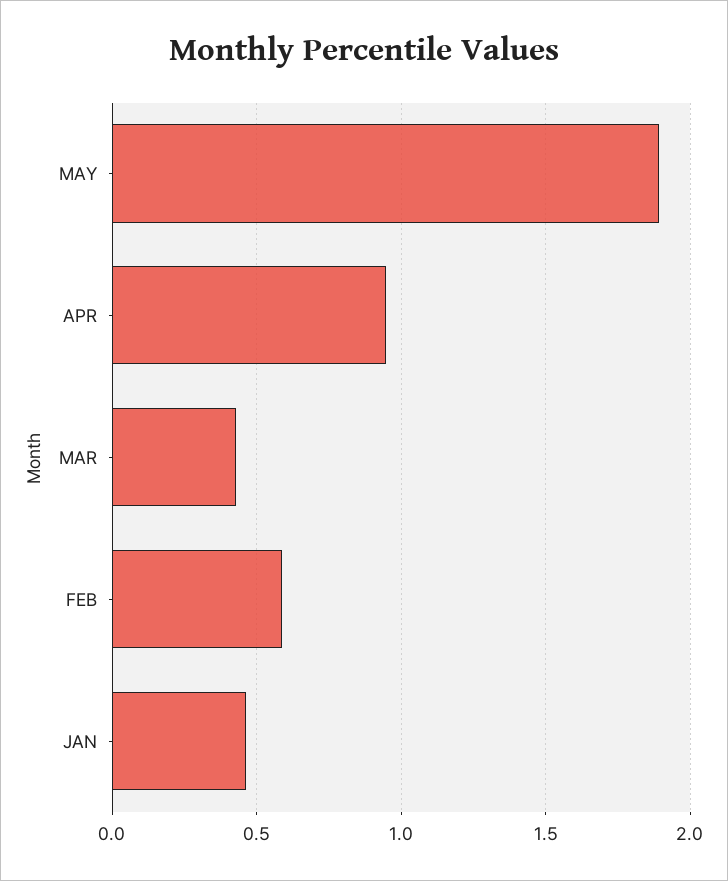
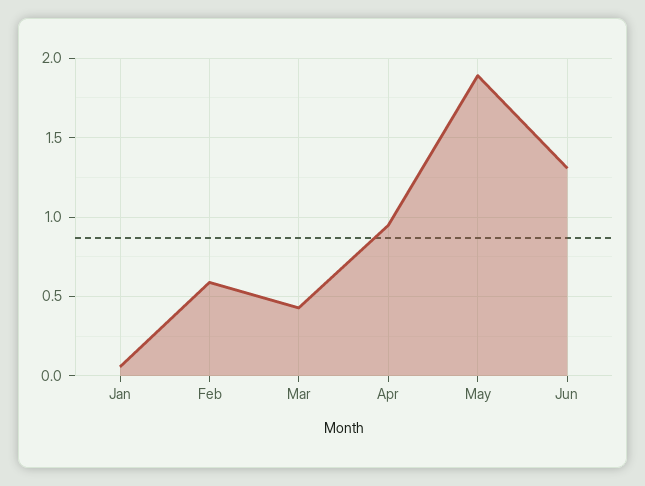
JAN: 0.45 -> 0.05
Jun: none -> 1.3

